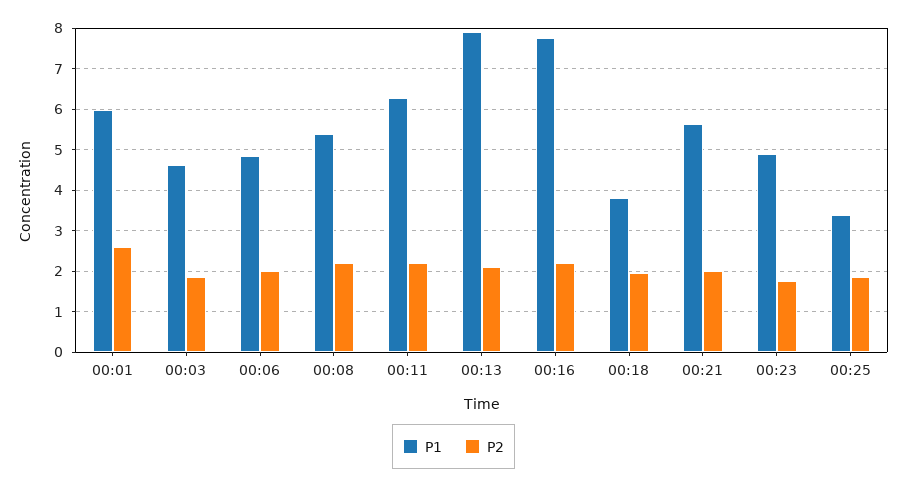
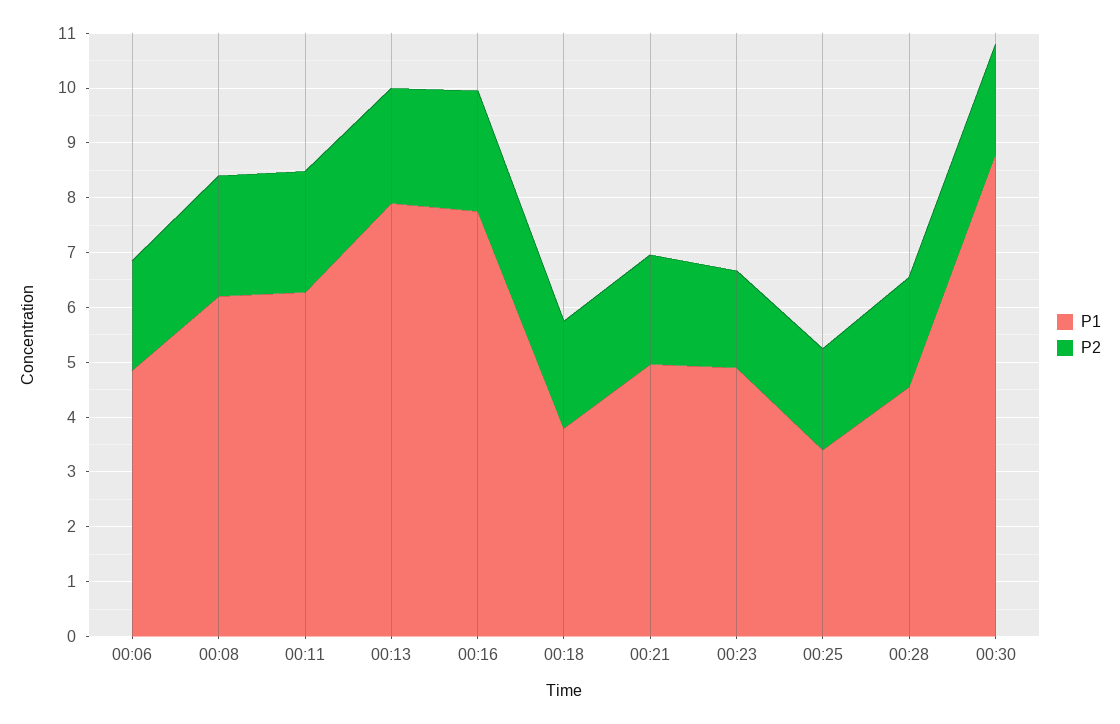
P1, 00:01: 6 -> none
P2, 00:01: 2.6 -> none
P1, 00:03: 4.6 -> none
P2, 00:03: 1.8 -> none
P1, 00:08: 5.4 -> 6.2
P1, 00:21: 5.6 -> 5
P1, 00:28: none -> 4.6
P2, 00:28: none -> 2
P1, 00:30: none -> 8.8
P2, 00:30: none -> 2

